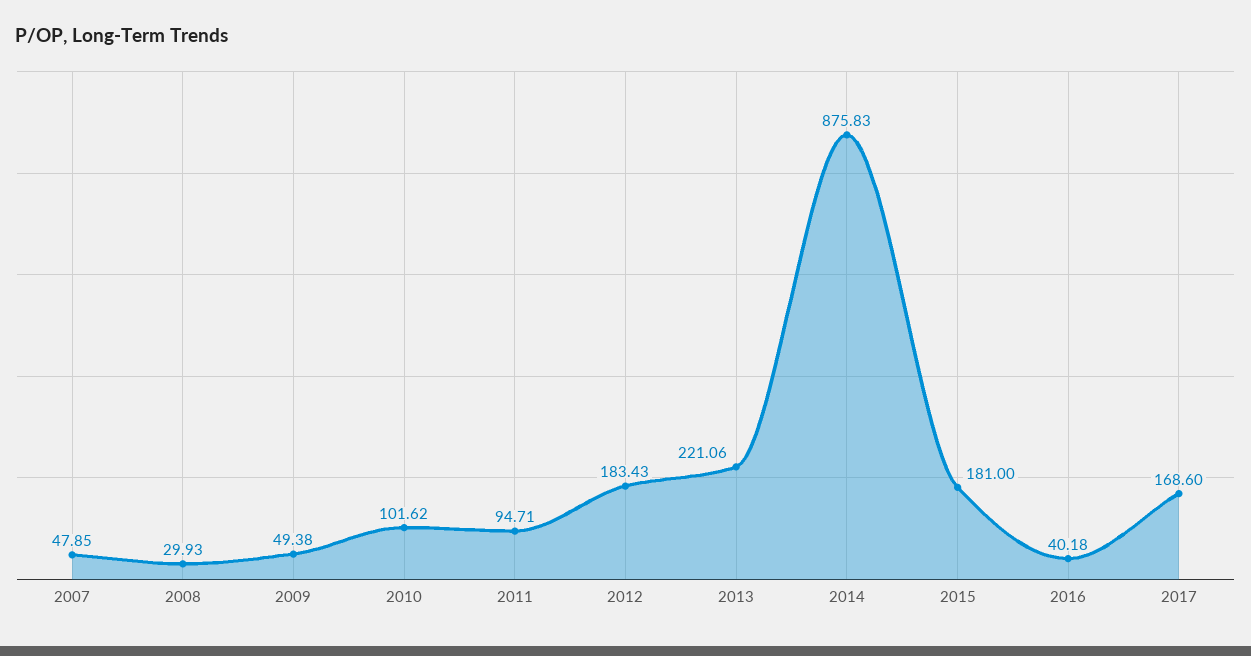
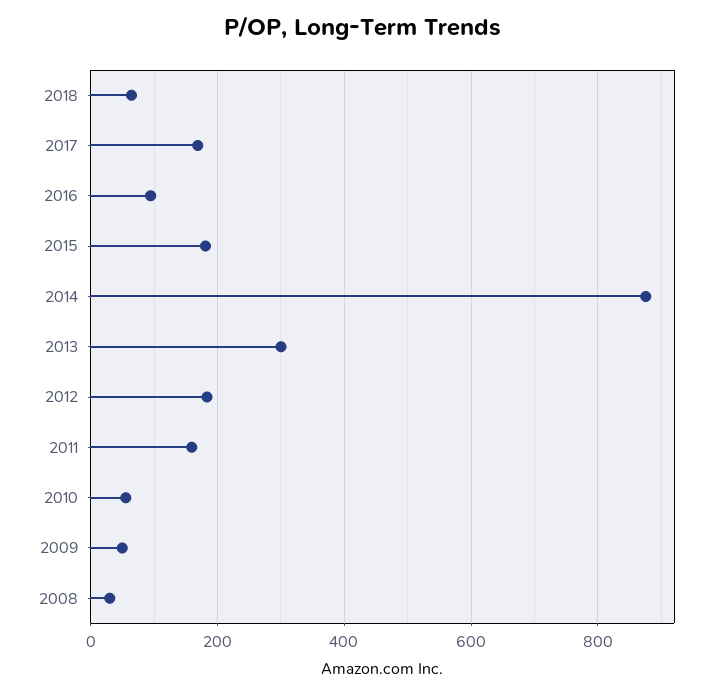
2007: 47.85 -> none
2010: 101.62 -> 60
2011: 94.71 -> 160
2013: 221.06 -> 300
2016: 40.18 -> 100
2018: none -> 60

